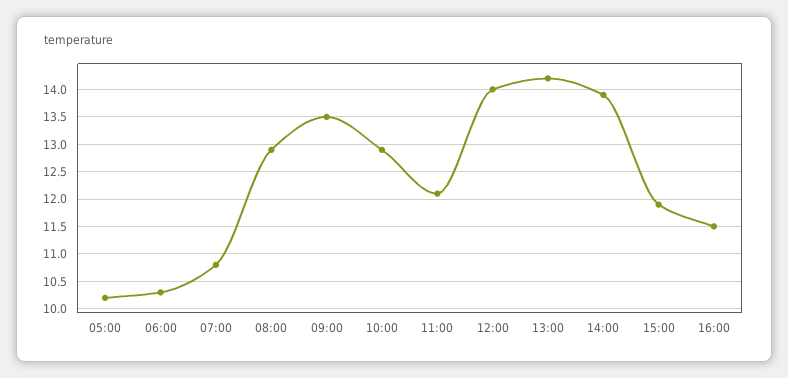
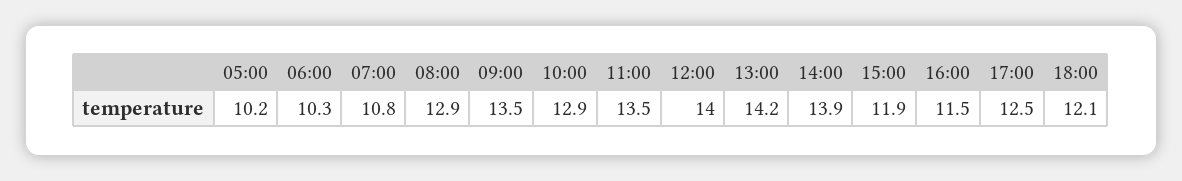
11:00: 12 -> 13.5
17:00: none -> 12.5
18:00: none -> 12.1

